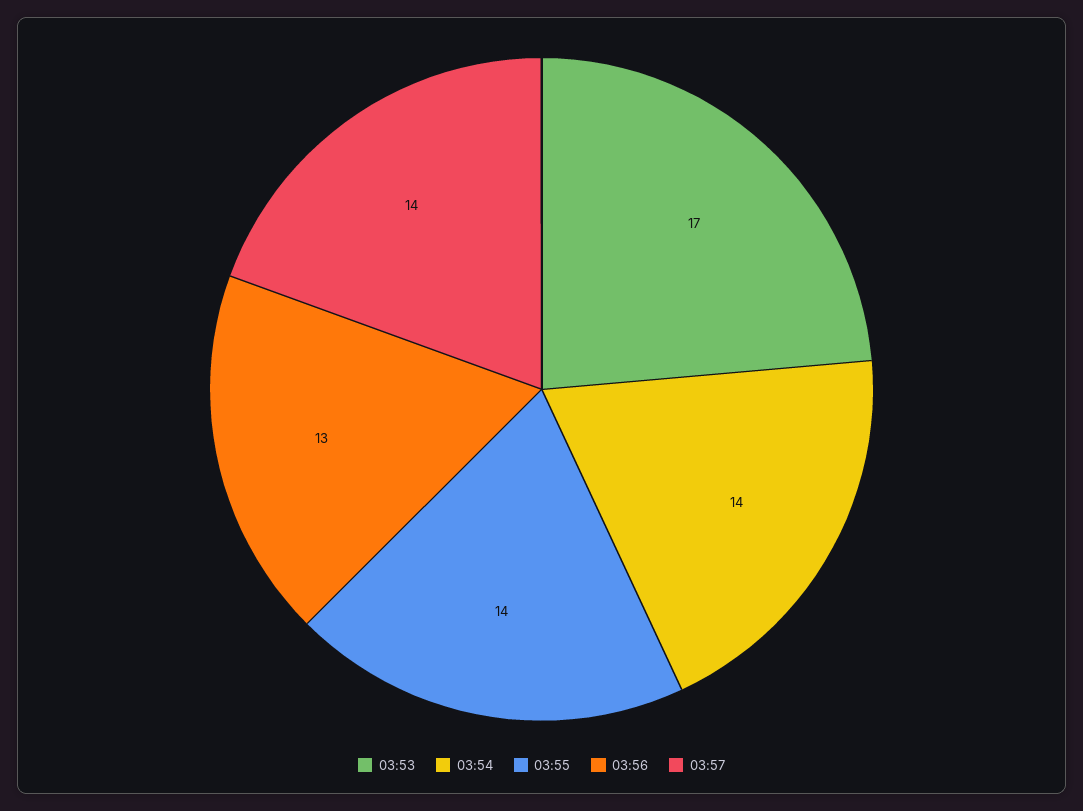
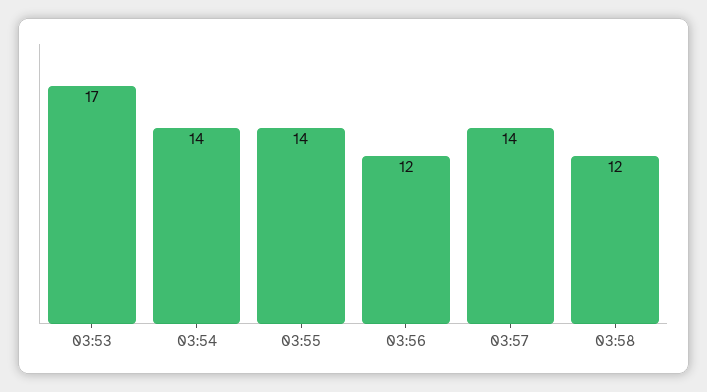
03:56: 13 -> 12
03:58: none -> 12

